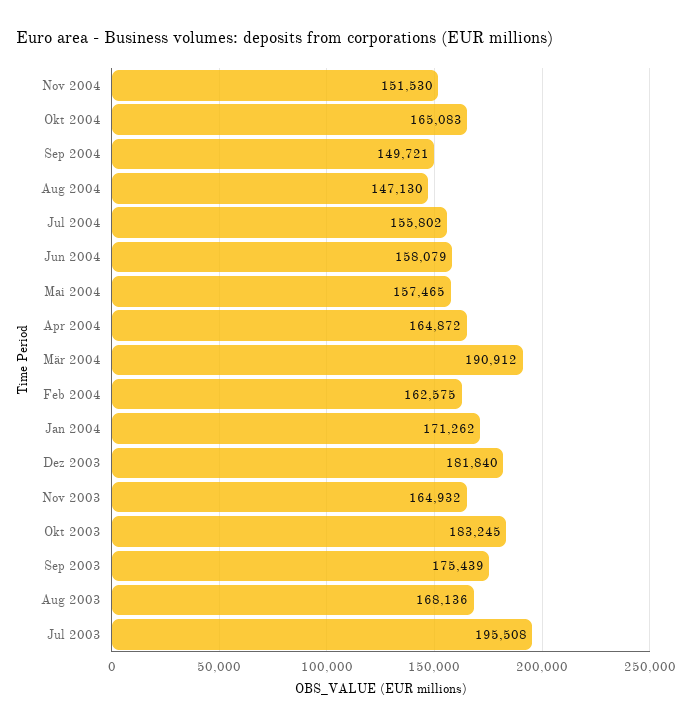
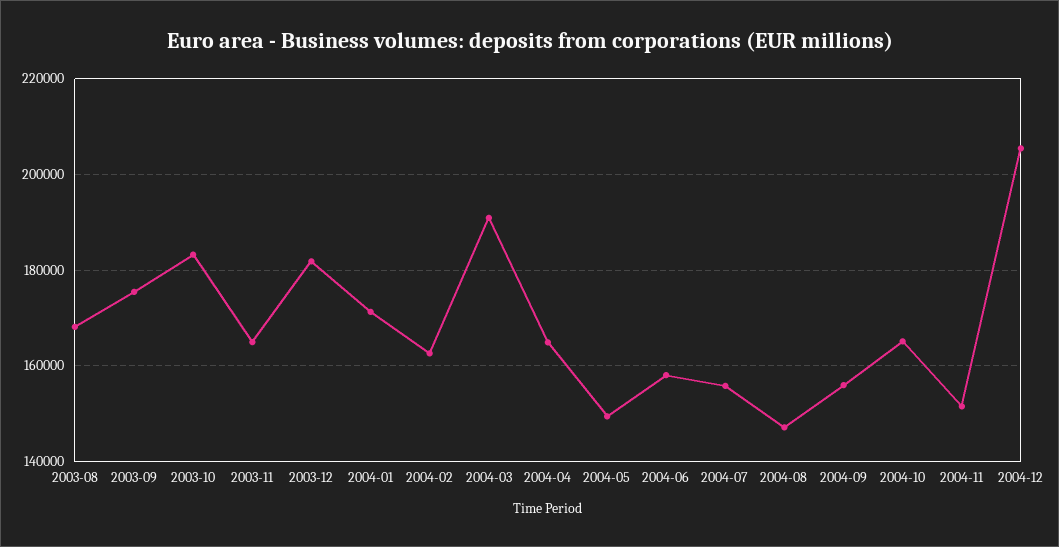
Sep 2004: 149721 -> 156000
Mai 2004: 157465 -> 150000
Jul 2003: 195508 -> none
2004-12: none -> 206000

